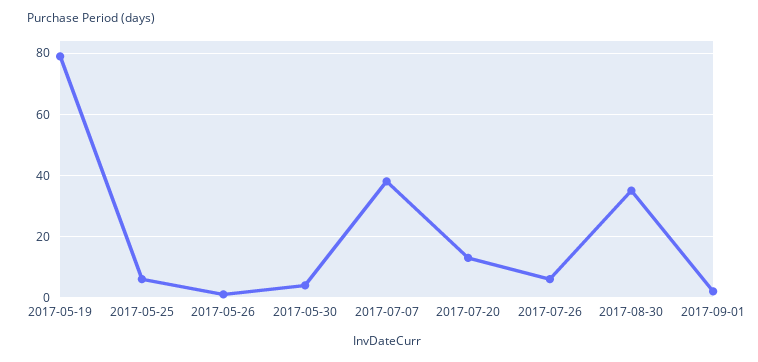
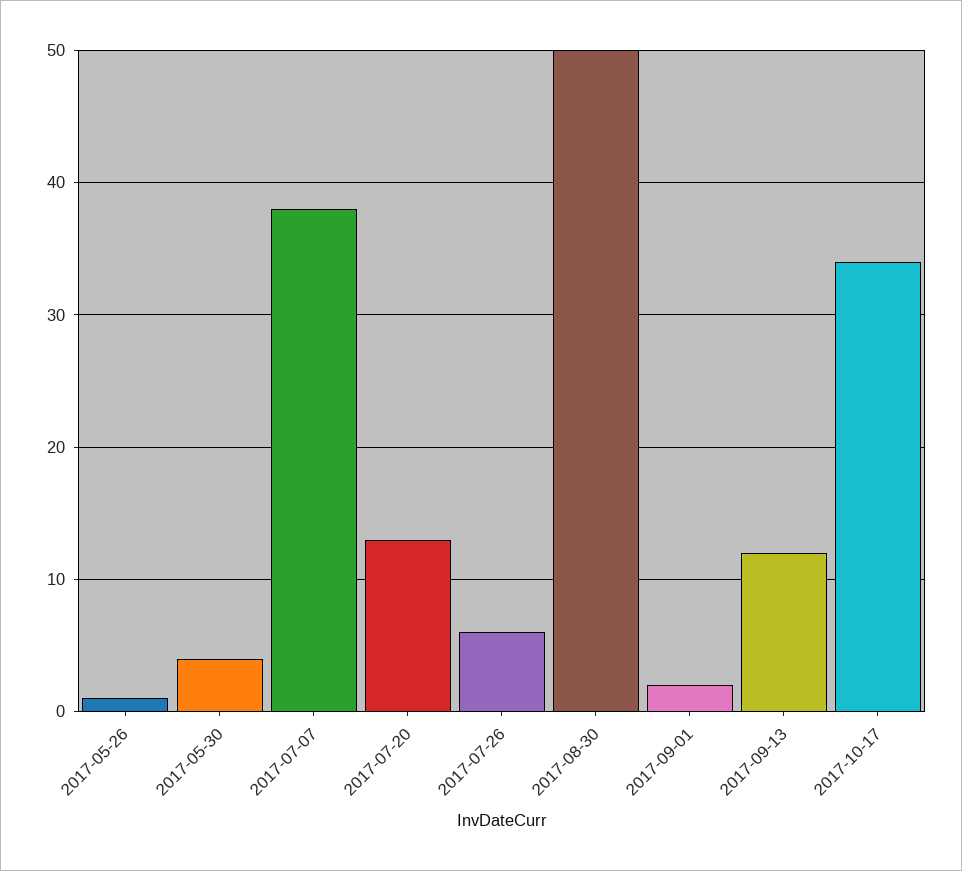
2017-05-19: 80 -> none
2017-05-25: 5 -> none
2017-08-30: 35 -> 50
2017-09-13: none -> 12
2017-10-17: none -> 34

